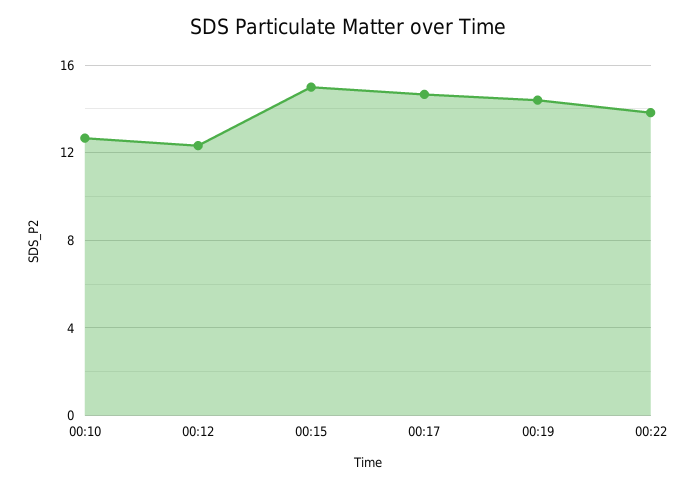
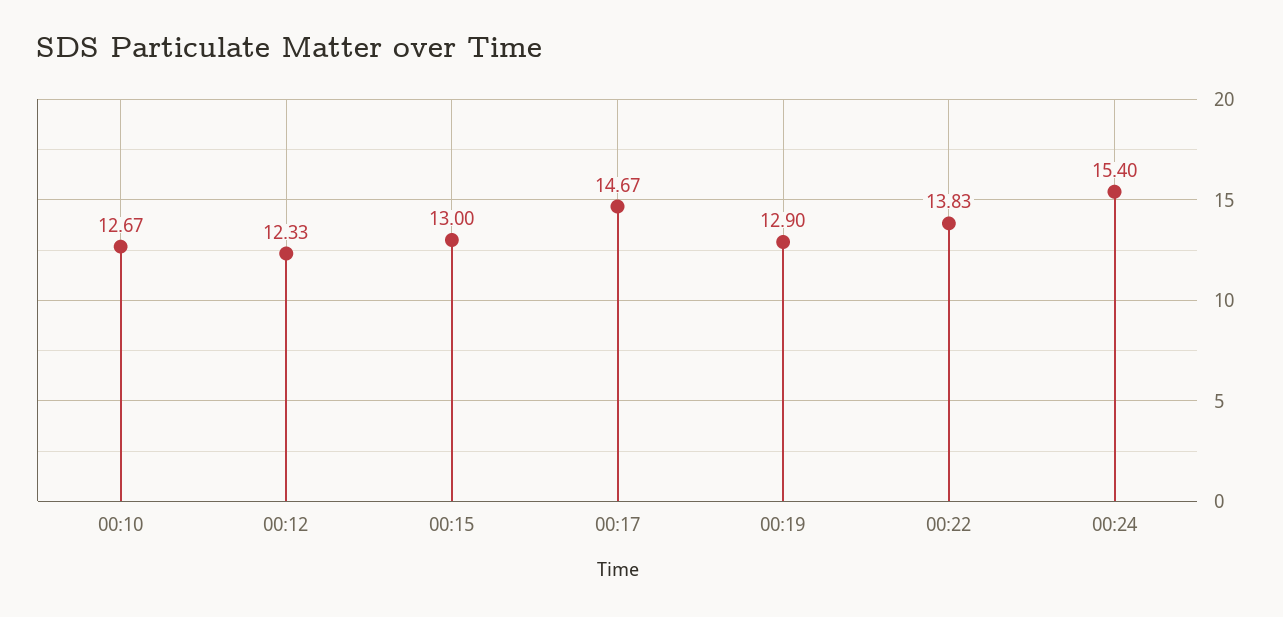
00:15: 15 -> 13
00:19: 14.5 -> 12.9
00:24: none -> 15.4

